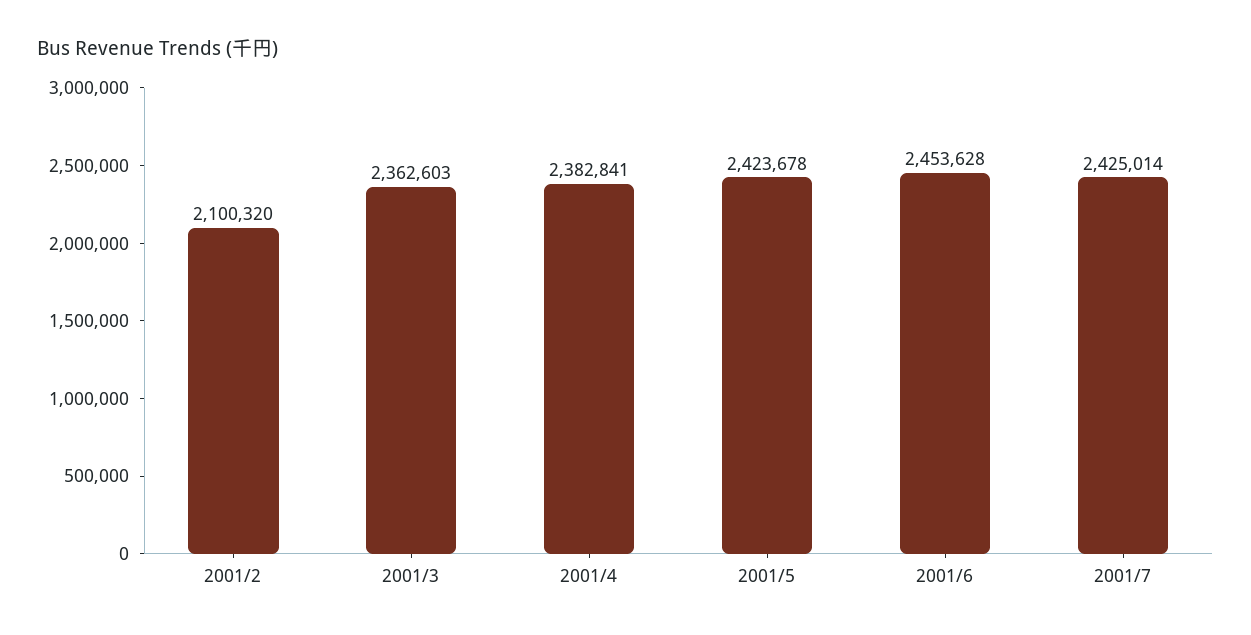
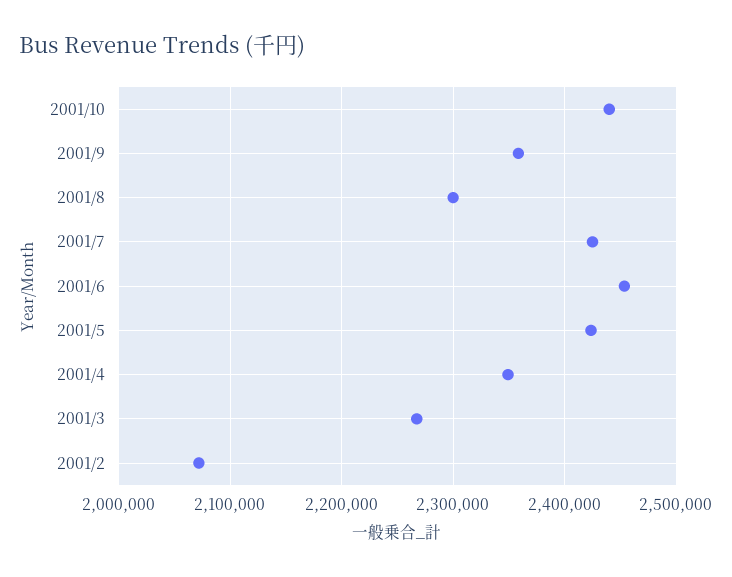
2001/2: 2100320 -> 2070000
2001/3: 2362603 -> 2270000
2001/4: 2382841 -> 2350000
2001/10: none -> 2440000
2001/9: none -> 2360000
2001/8: none -> 2300000

